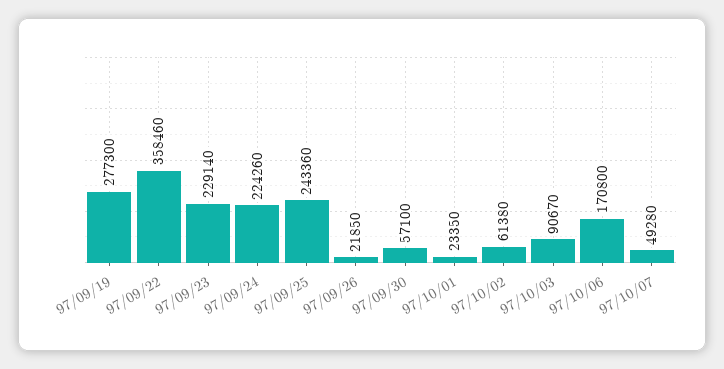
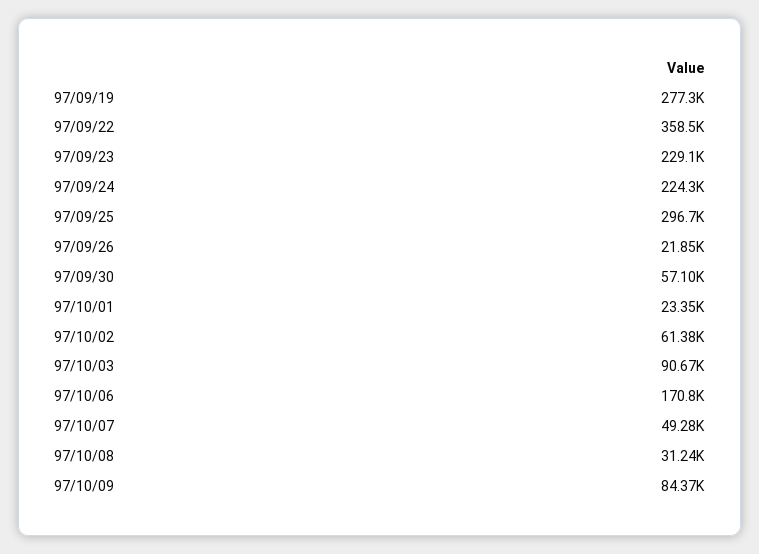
97/09/25: 243360 -> 296700
97/10/08: none -> 31240
97/10/09: none -> 84370

